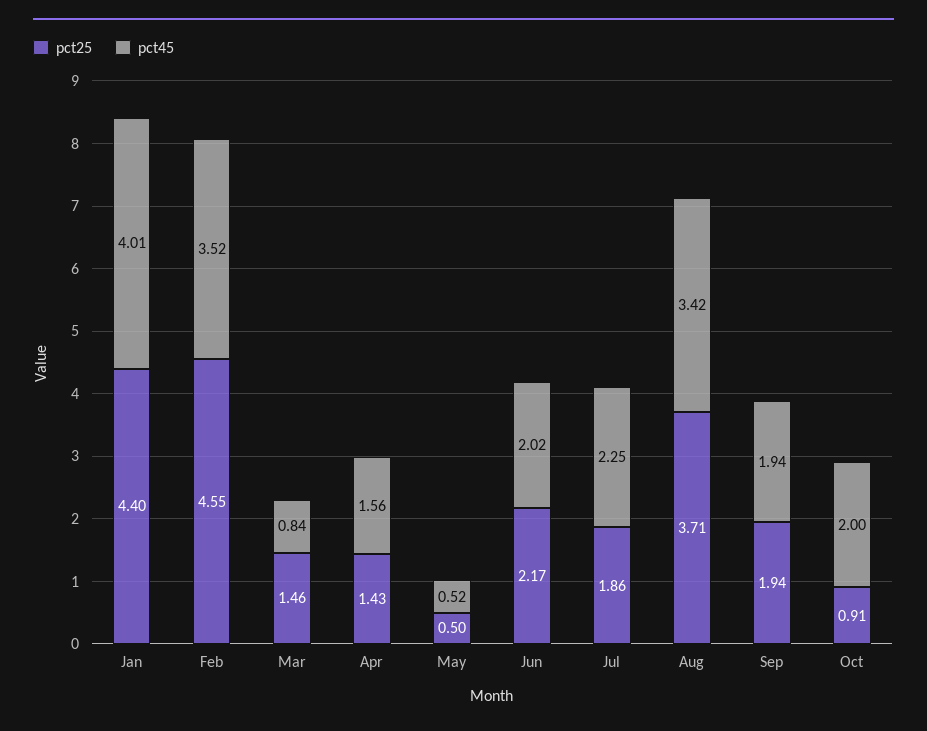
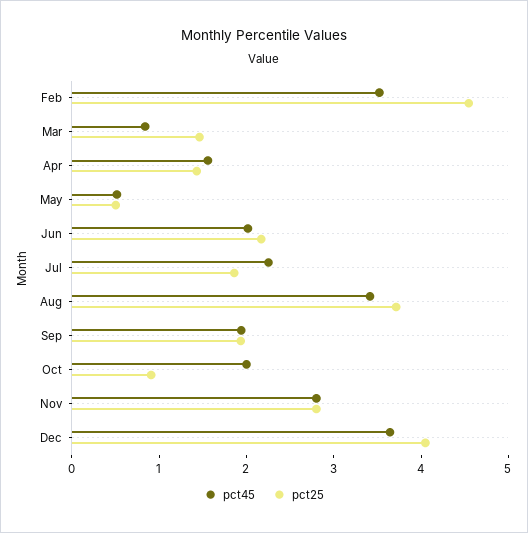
pct25, Jan: 4.4 -> none
pct45, Jan: 4.01 -> none
pct45, Nov: none -> 2.8
pct25, Nov: none -> 2.8
pct45, Dec: none -> 3.6
pct25, Dec: none -> 4

